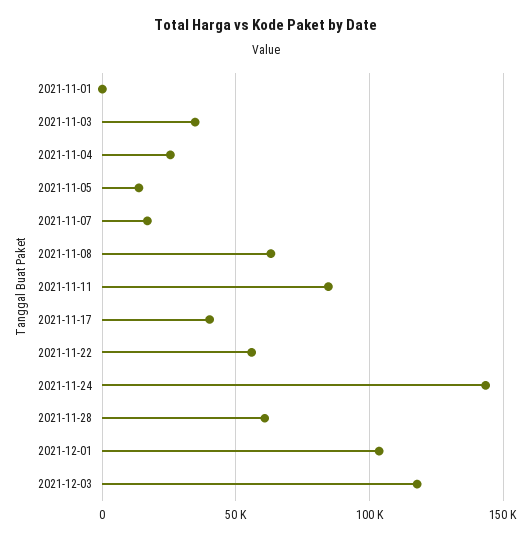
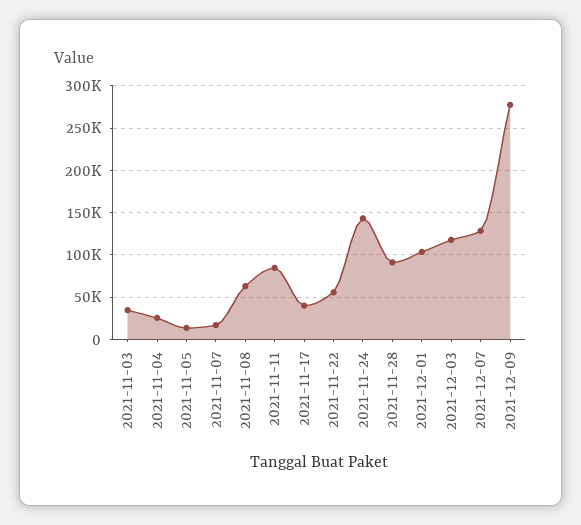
2021-11-01: 0 -> none
2021-11-28: 60000 -> 90000
2021-12-07: none -> 130000
2021-12-09: none -> 280000

